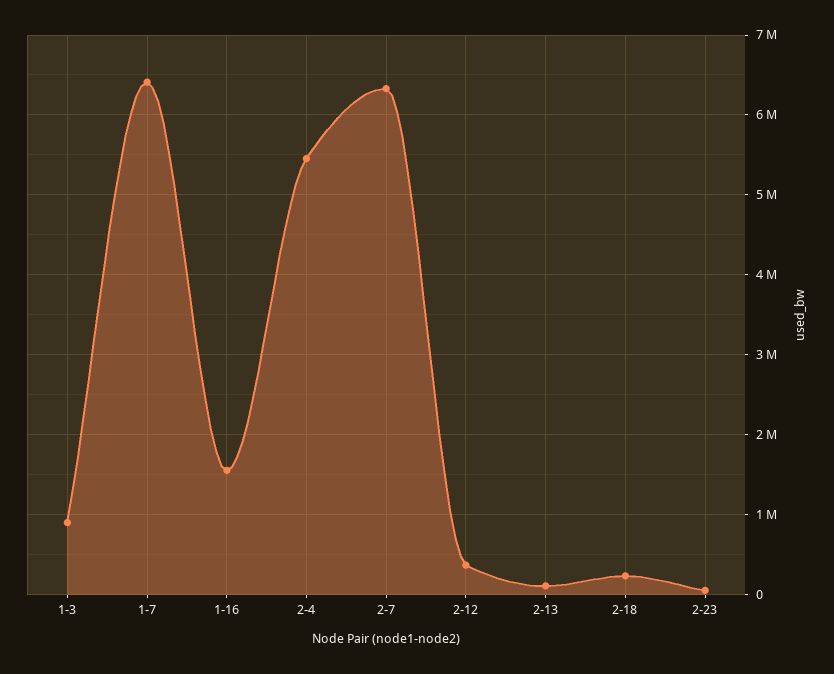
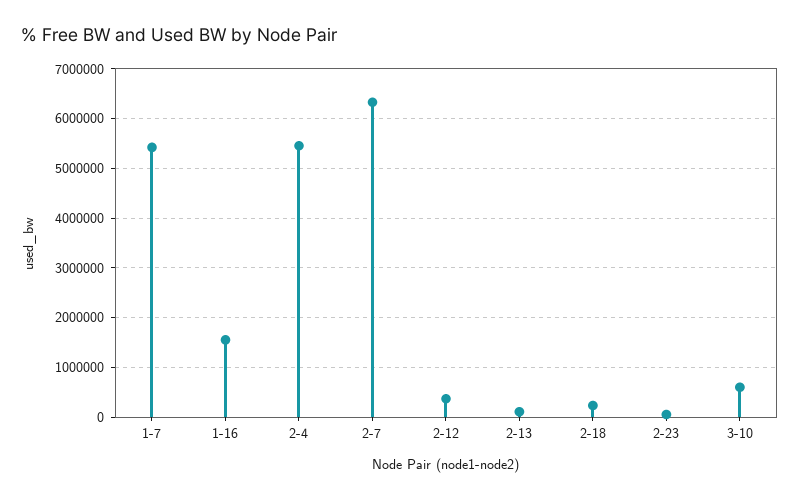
1-3: 900000 -> none
1-7: 6400000 -> 5400000
3-10: none -> 600000

